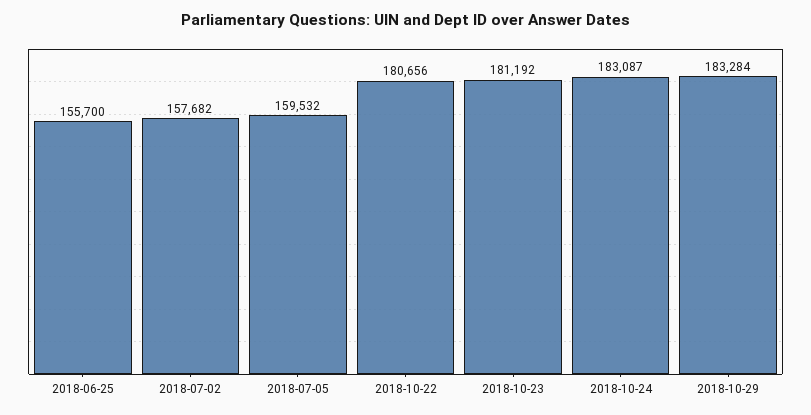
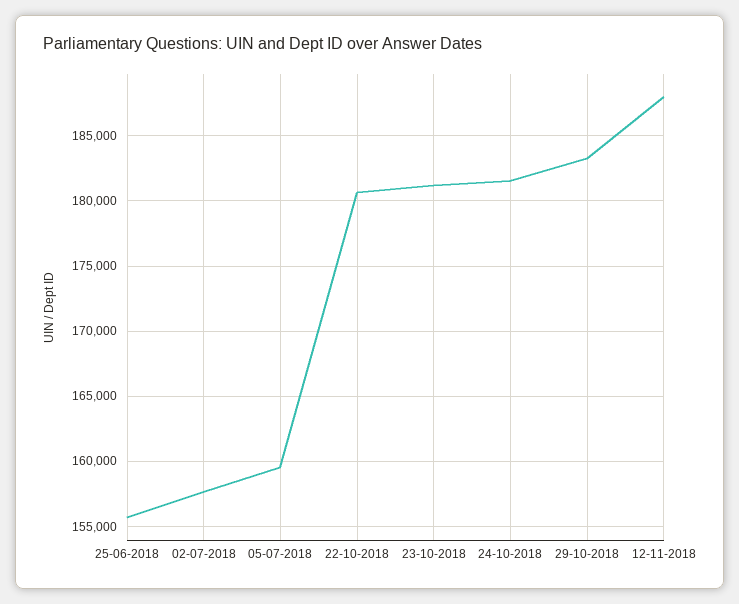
2018-10-24: 183087 -> 181500
12-11-2018: none -> 188000

